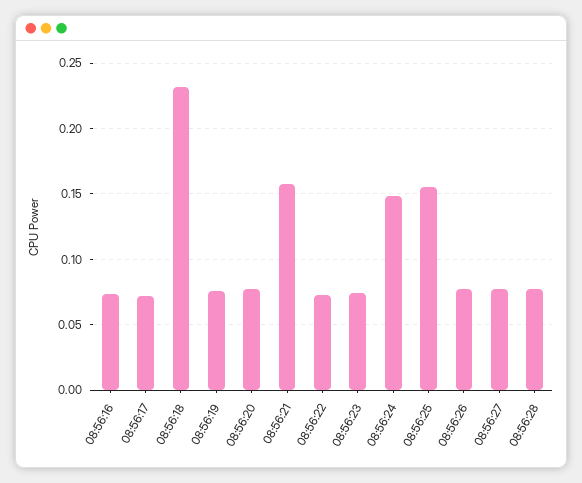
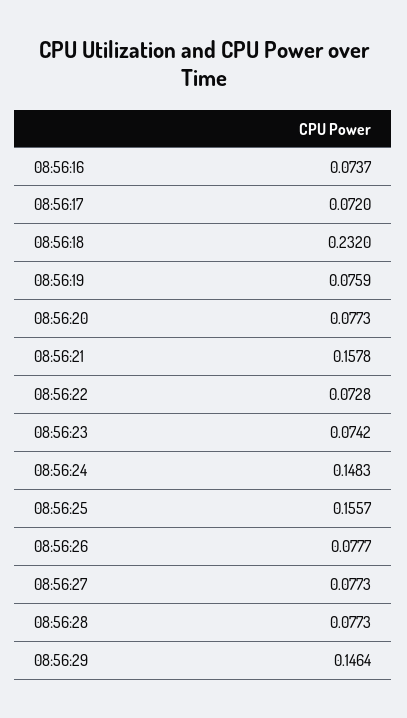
08:56:29: none -> 0.1464

